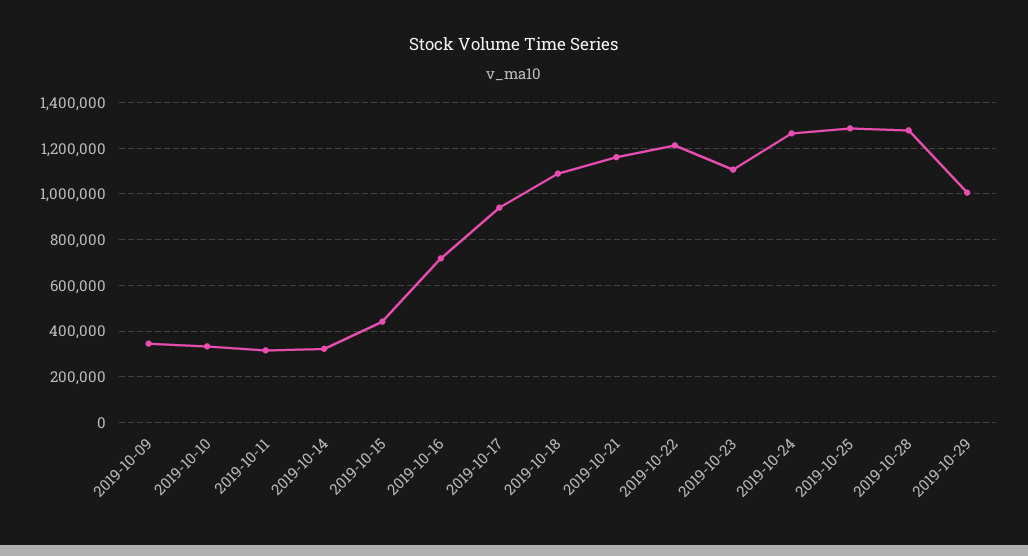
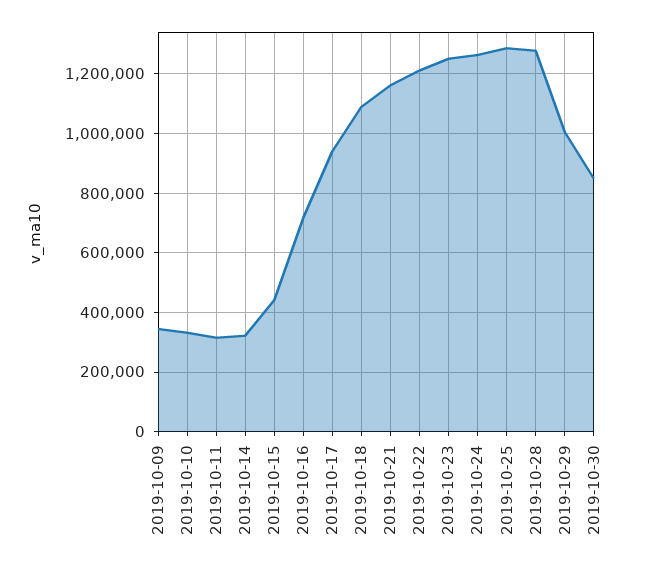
2019-10-23: 1100000 -> 1250000
2019-10-30: none -> 850000

